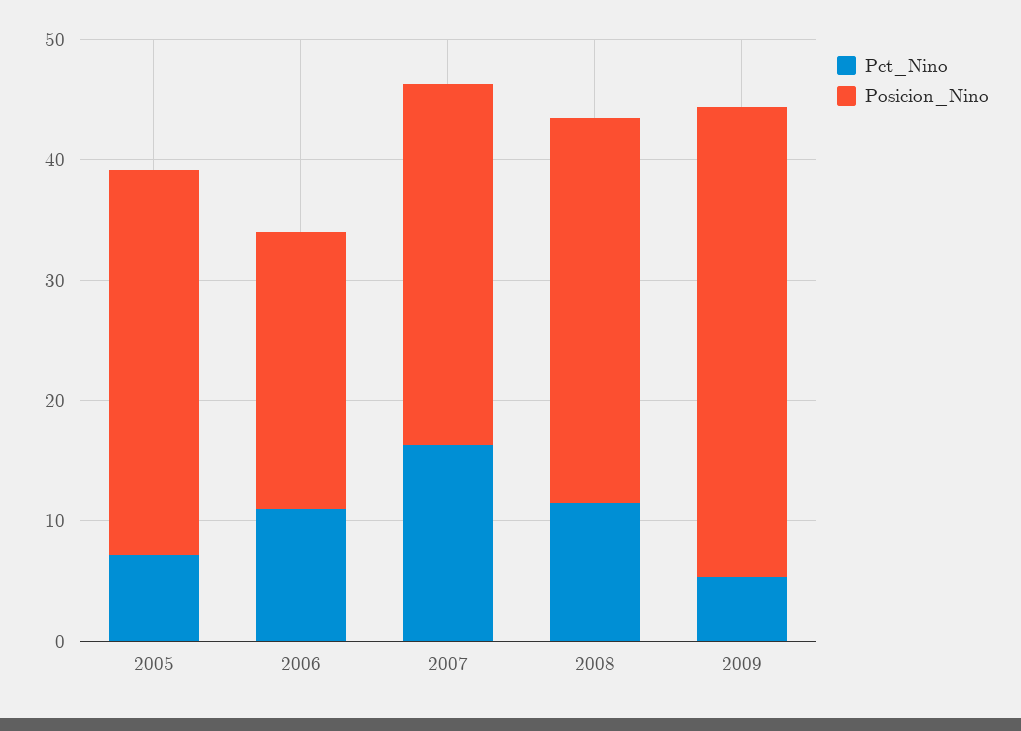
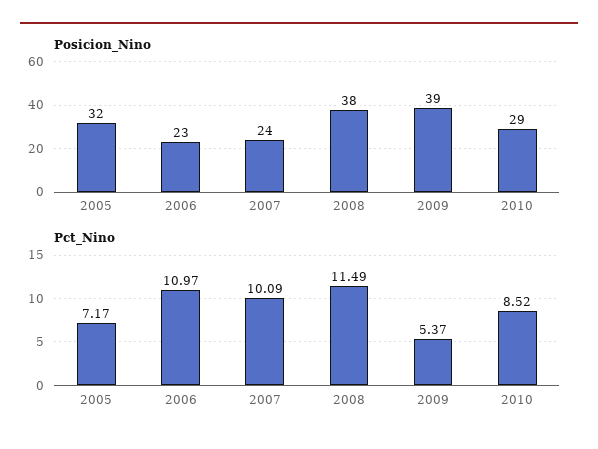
Pct_Nino, 2007: 16 -> 10.09
Posicion_Nino, 2007: 30 -> 24
Posicion_Nino, 2008: 32 -> 38
Posicion_Nino, 2010: none -> 29
Pct_Nino, 2010: none -> 8.52

